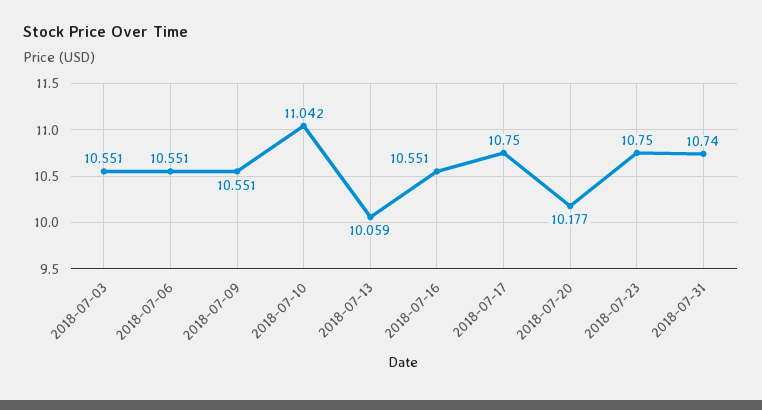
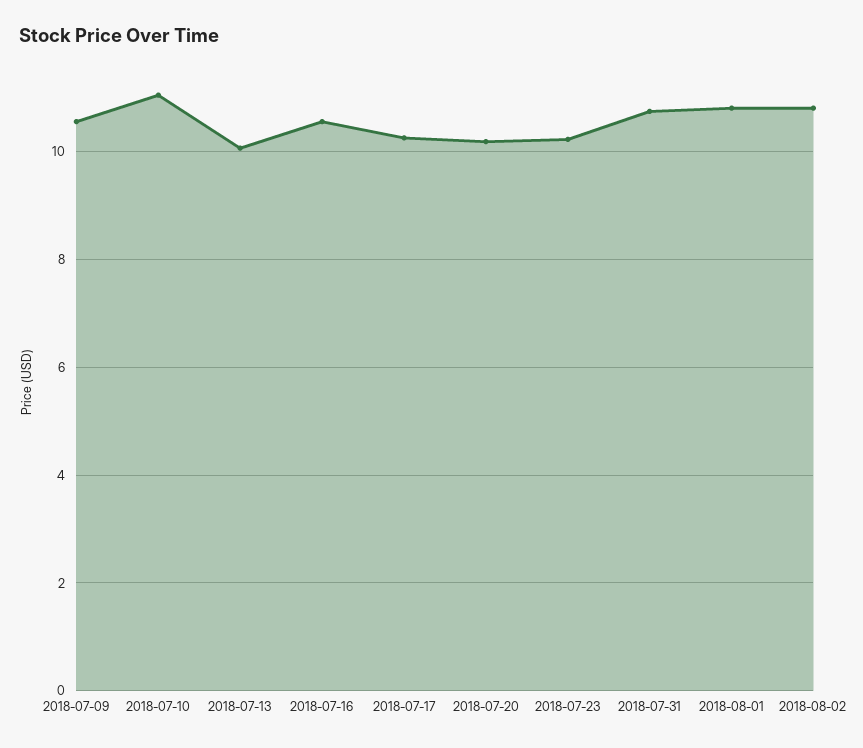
2018-07-03: 10.551 -> none
2018-07-06: 10.551 -> none
2018-07-17: 10.75 -> 10.2
2018-07-23: 10.75 -> 10.2
2018-08-01: none -> 10.8
2018-08-02: none -> 10.8

